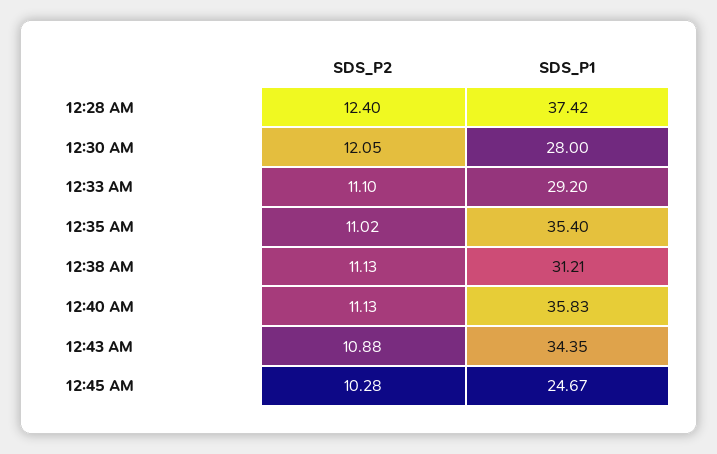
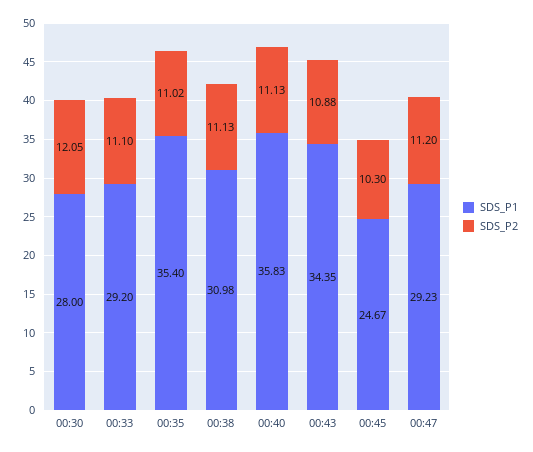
SDS_P2, 12:28 AM: 12.4 -> none
SDS_P1, 12:28 AM: 37.42 -> none
SDS_P1, 12:38 AM: 31.21 -> 30.98
SDS_P2, 12:45 AM: 10.28 -> 10.3
SDS_P1, 00:47: none -> 29.23
SDS_P2, 00:47: none -> 11.2

